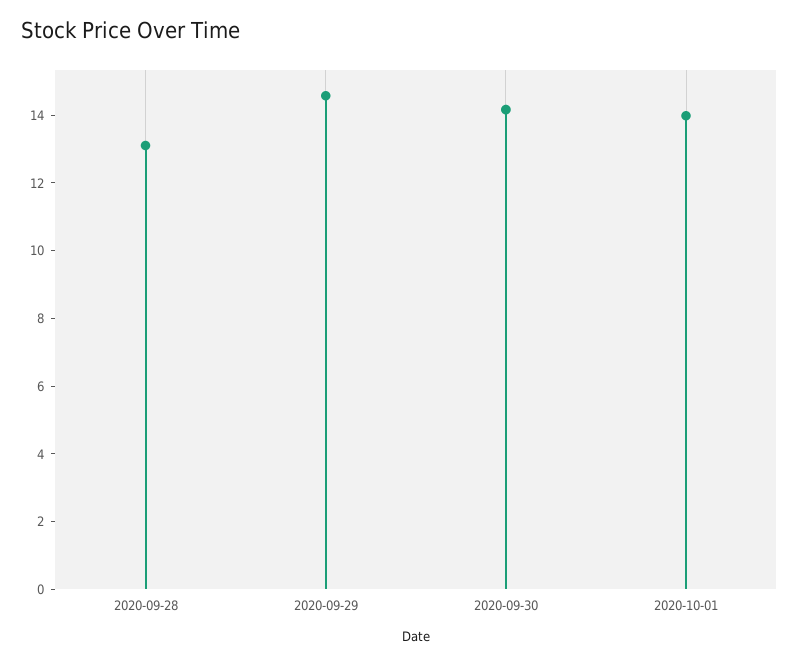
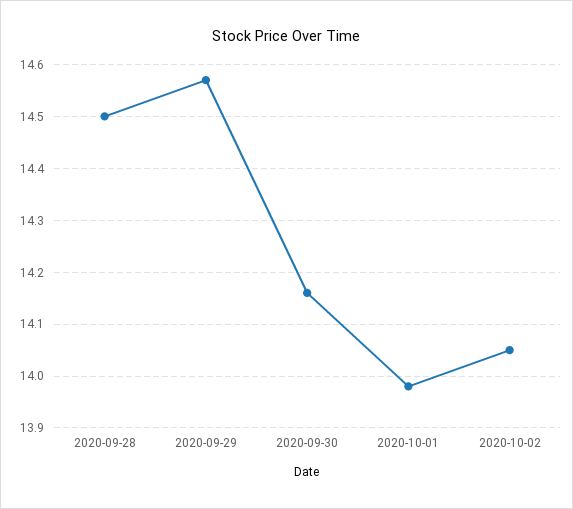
2020-09-28: 13 -> 14.5
2020-10-02: none -> 14.05

